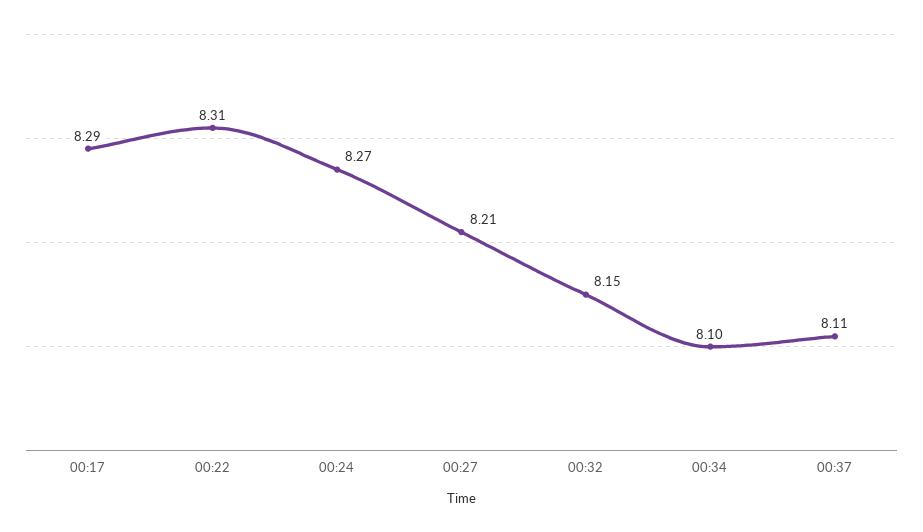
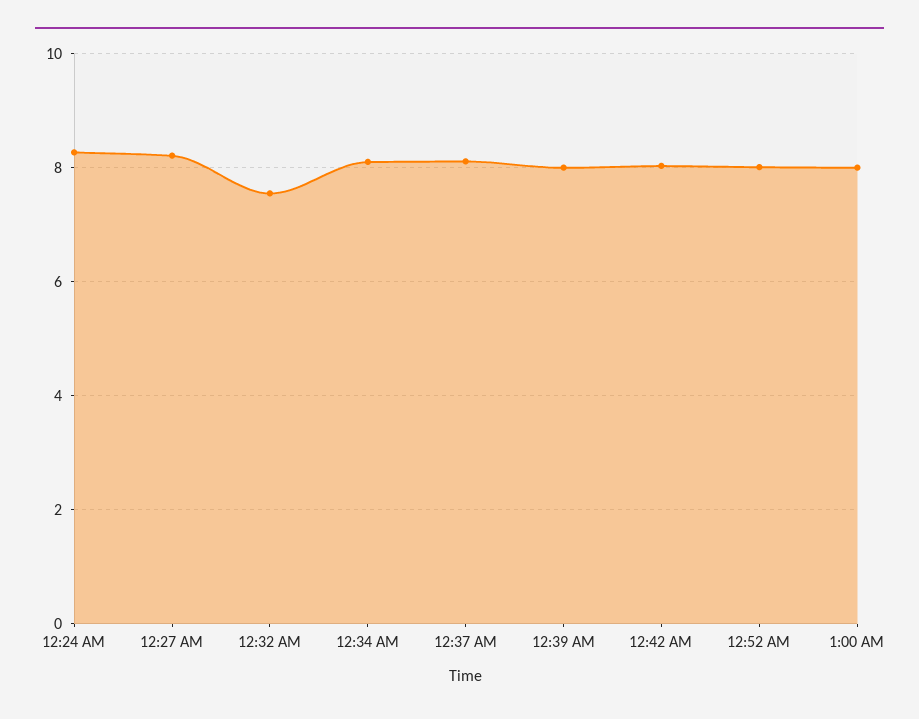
00:17: 8.29 -> none
00:22: 8.31 -> none
00:32: 8.15 -> 7.6
12:39 AM: none -> 8
12:42 AM: none -> 8
12:52 AM: none -> 8
1:00 AM: none -> 8

